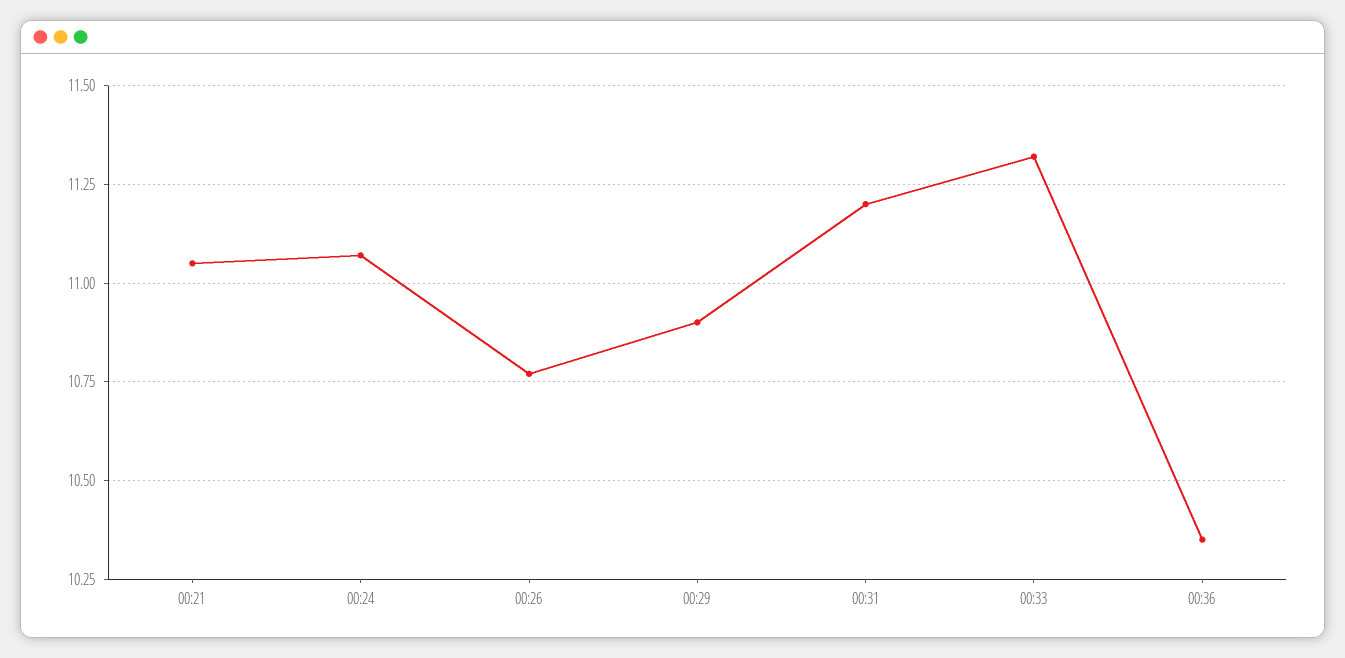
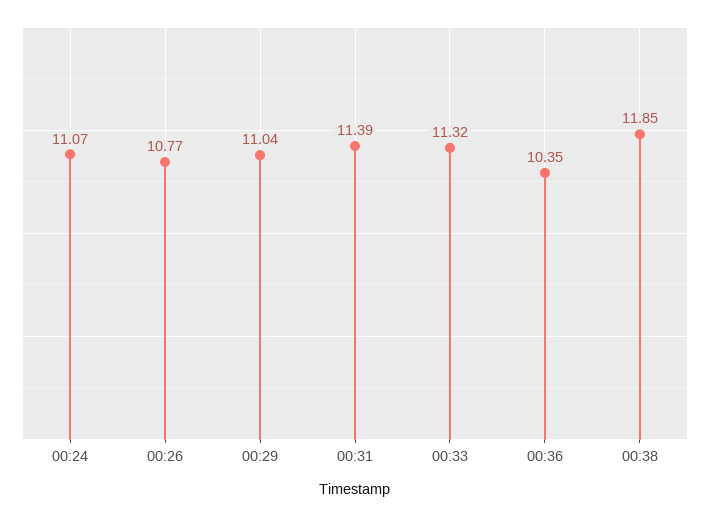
00:21: 11.05 -> none
00:29: 10.9 -> 11.04
00:31: 11.2 -> 11.39
00:38: none -> 11.85

